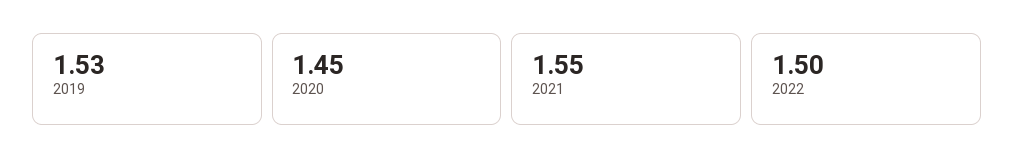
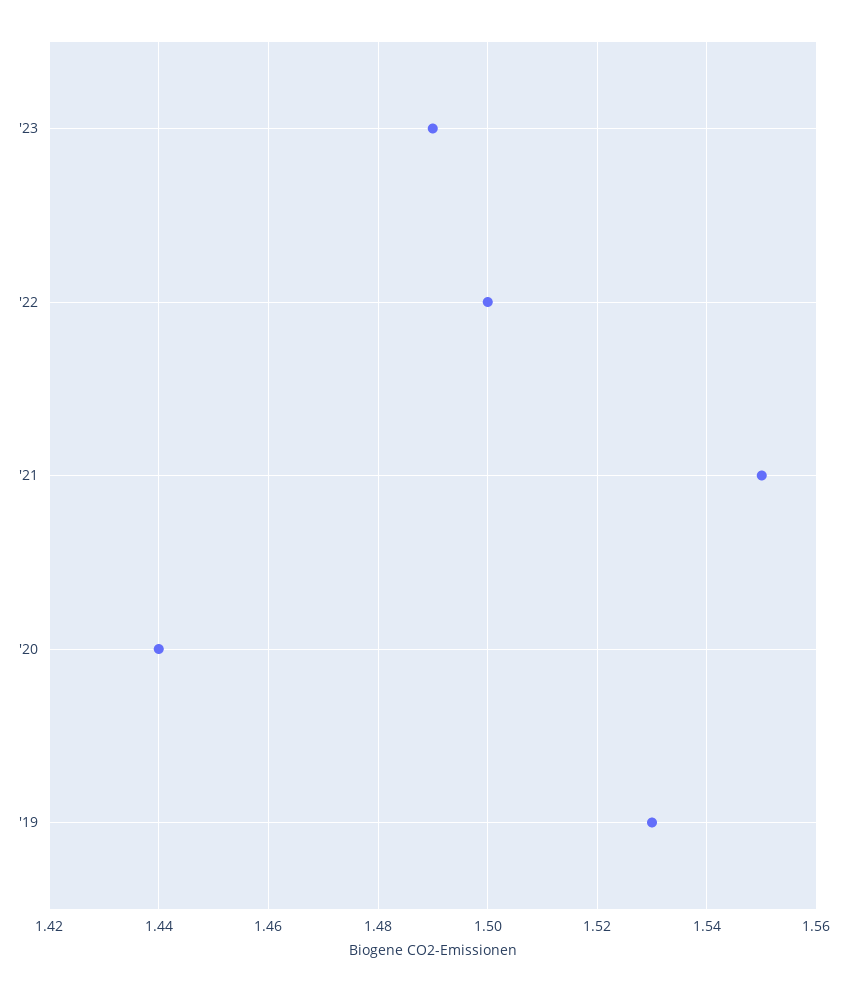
2020: 1.45 -> 1.44
'23: none -> 1.49

